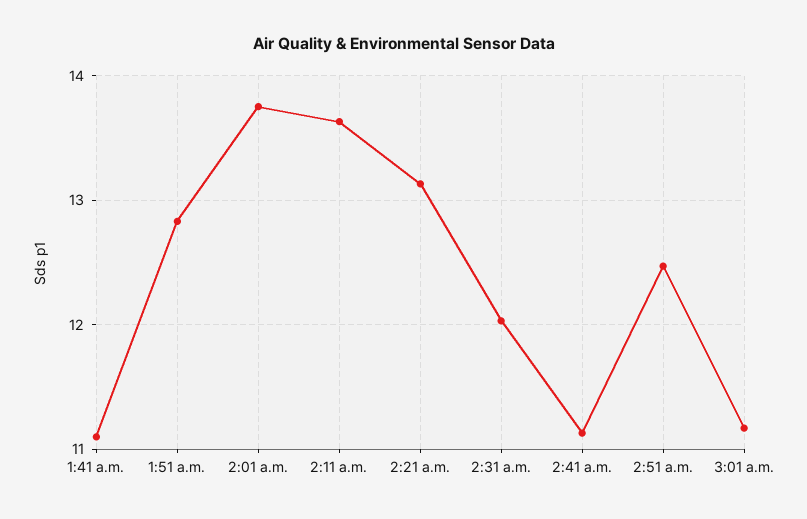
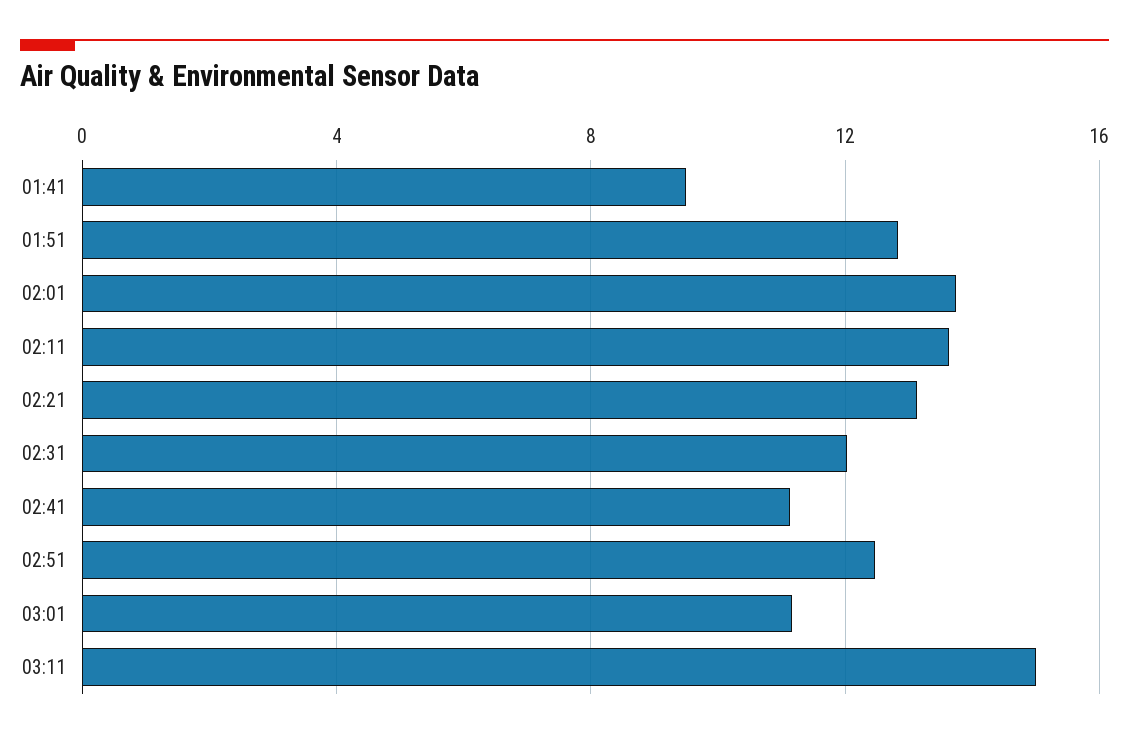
1:41 a.m.: 11.1 -> 9.5
03:11: none -> 15

